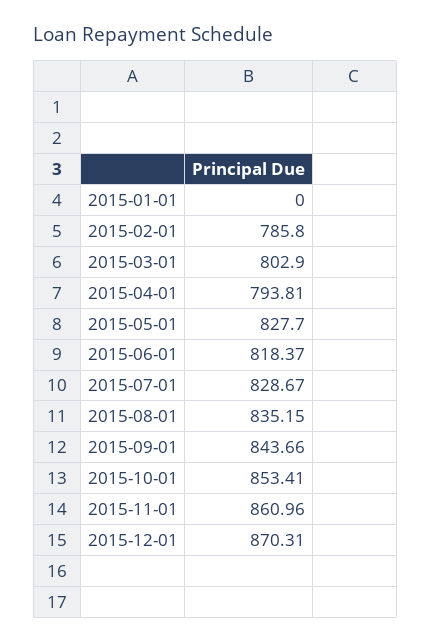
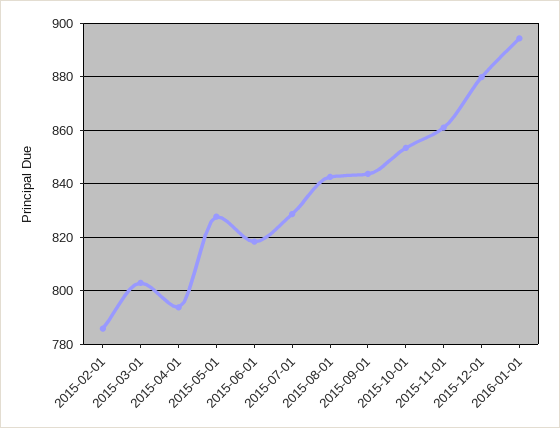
2015-01-01: 0 -> none
2015-08-01: 835.15 -> 842.5
2015-12-01: 870.31 -> 880
2016-01-01: none -> 895

